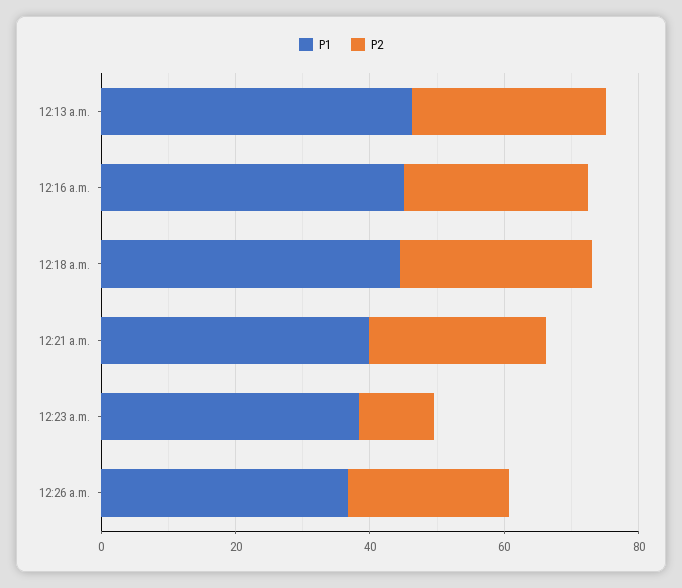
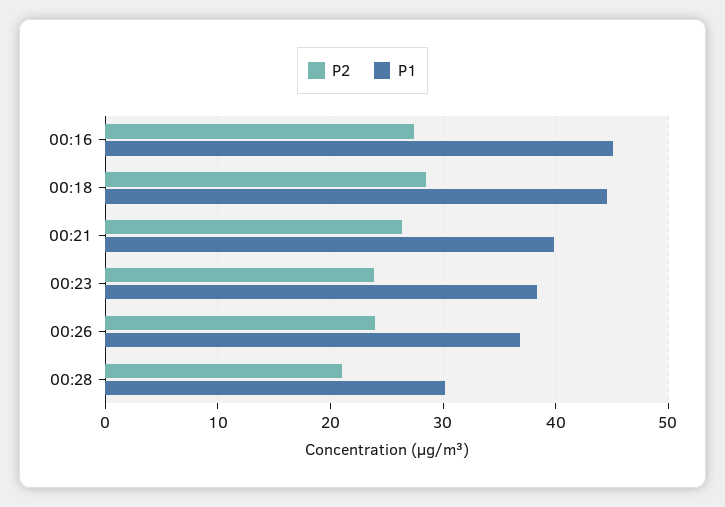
P1, 12:13 a.m.: 45 -> none
P2, 12:13 a.m.: 30 -> none
P2, 12:23 a.m.: 10 -> 24
P2, 00:28: none -> 21
P1, 00:28: none -> 30

